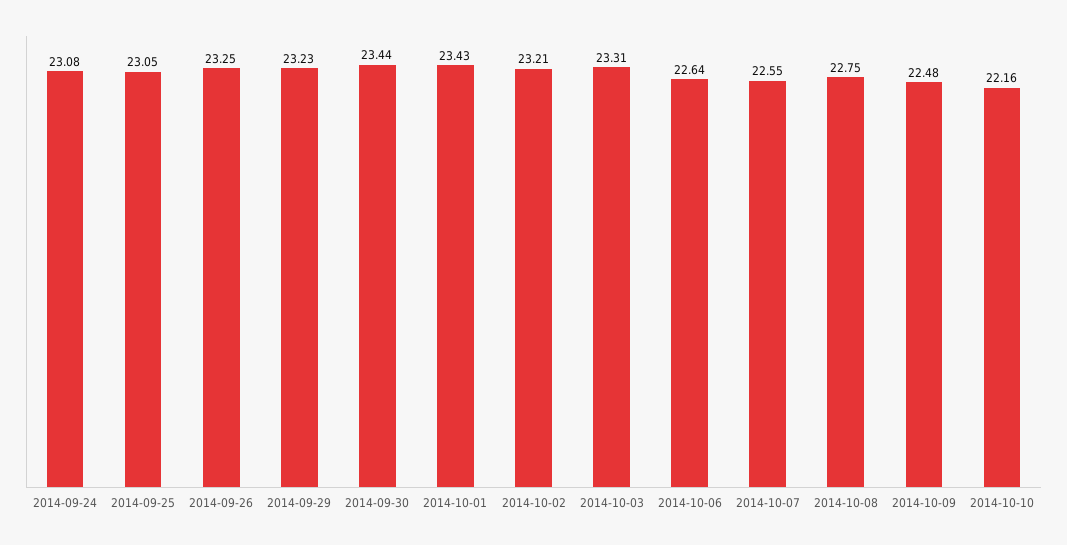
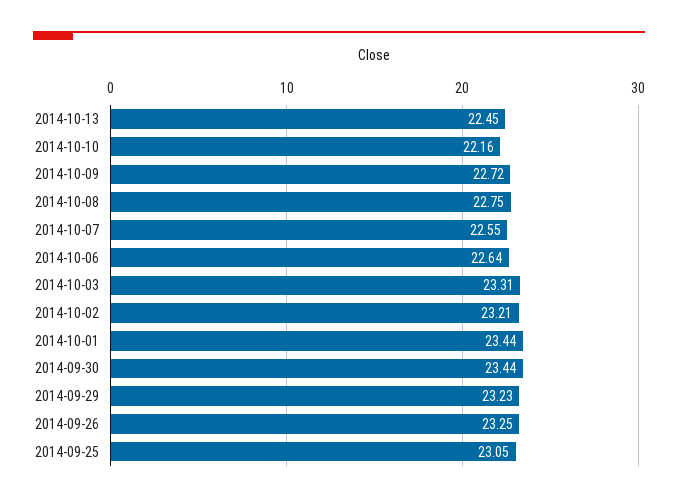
2014-09-24: 23.08 -> none
2014-10-01: 23.43 -> 23.44
2014-10-09: 22.48 -> 22.72
2014-10-13: none -> 22.45

